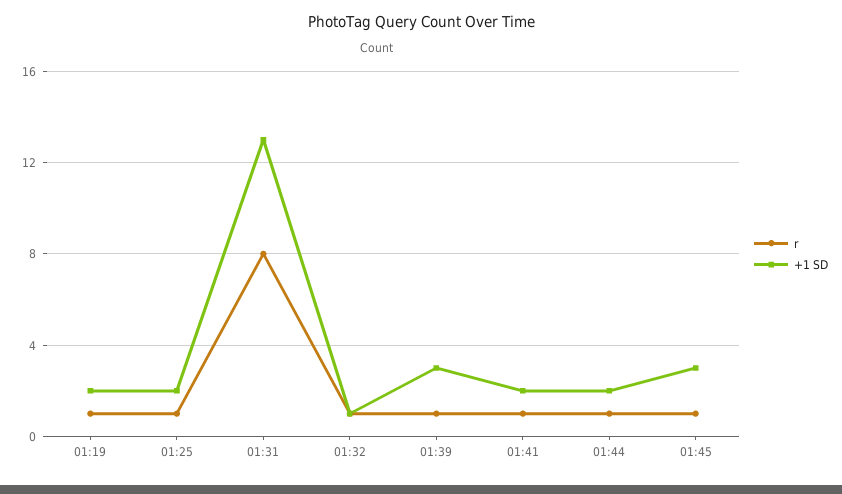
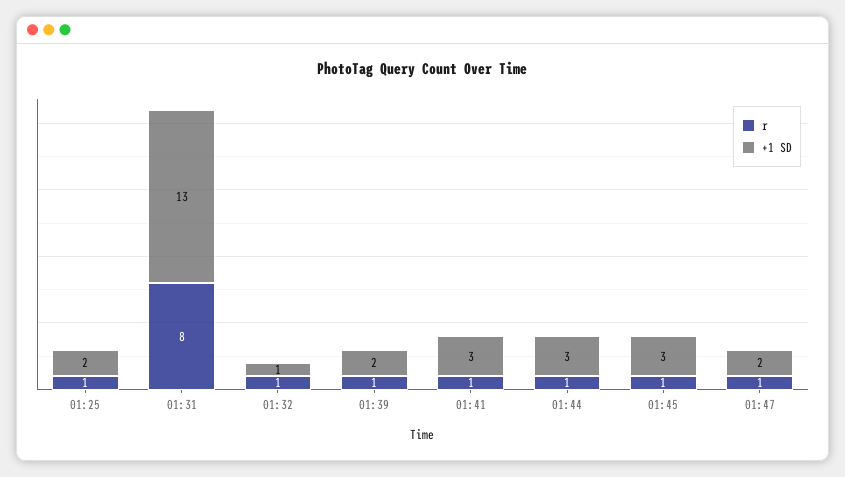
r, 01:19: 1 -> none
+1 SD, 01:19: 2 -> none
+1 SD, 01:39: 3 -> 2
+1 SD, 01:41: 2 -> 3
+1 SD, 01:44: 2 -> 3
r, 01:47: none -> 1
+1 SD, 01:47: none -> 2

